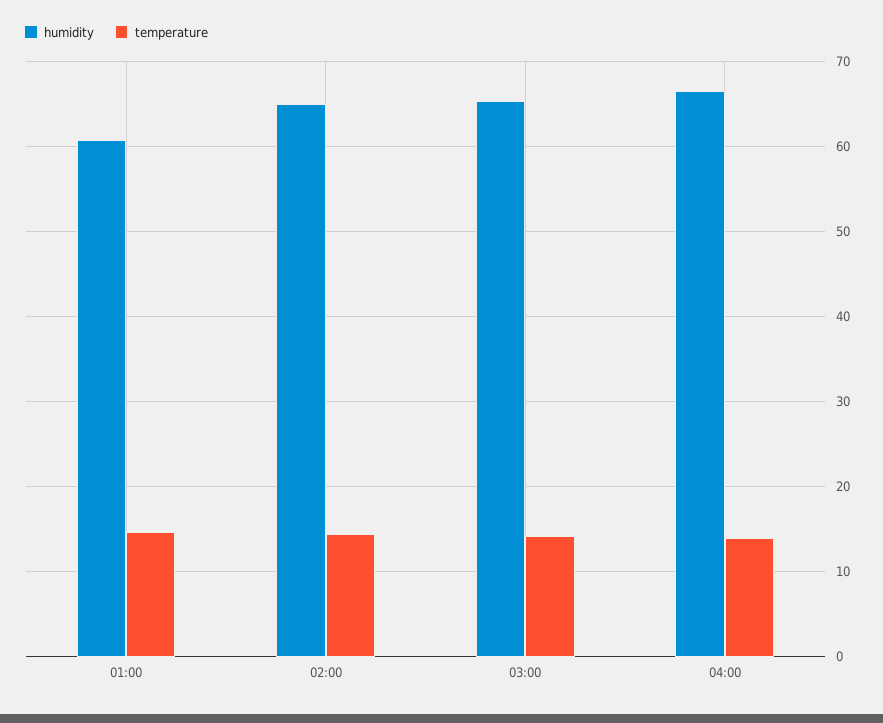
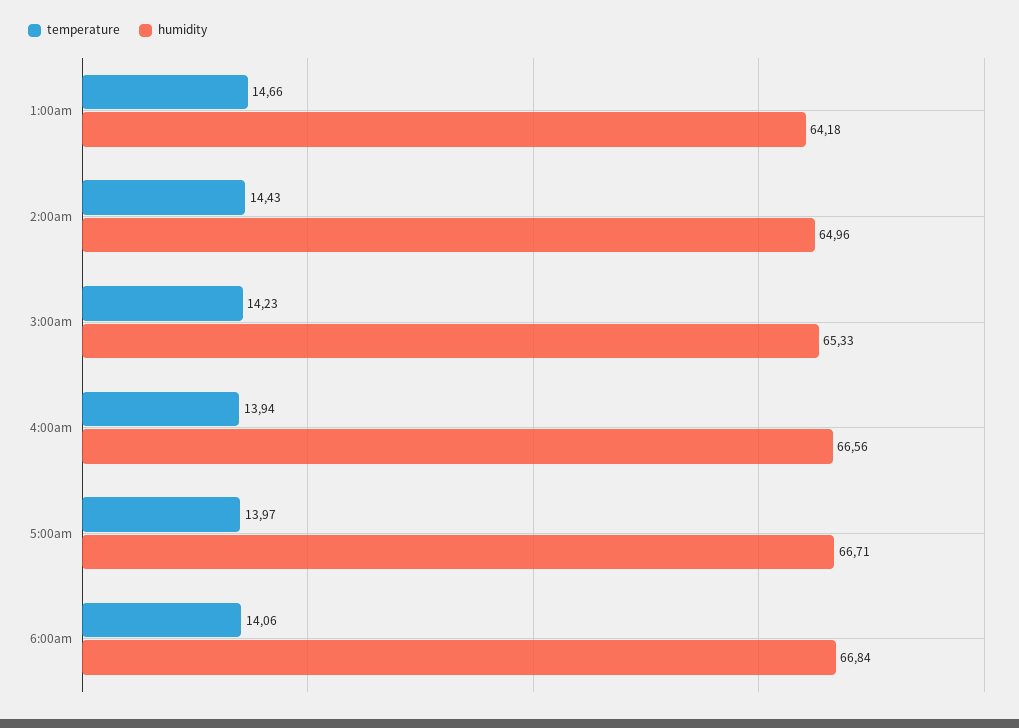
humidity, 01:00: 61 -> 64.18
temperature, 5:00am: none -> 13.97
humidity, 5:00am: none -> 66.71
temperature, 6:00am: none -> 14.06
humidity, 6:00am: none -> 66.84

